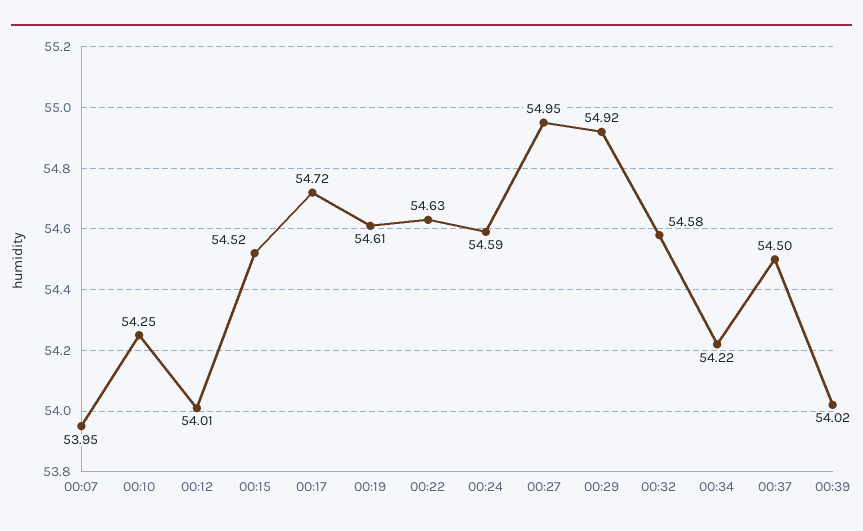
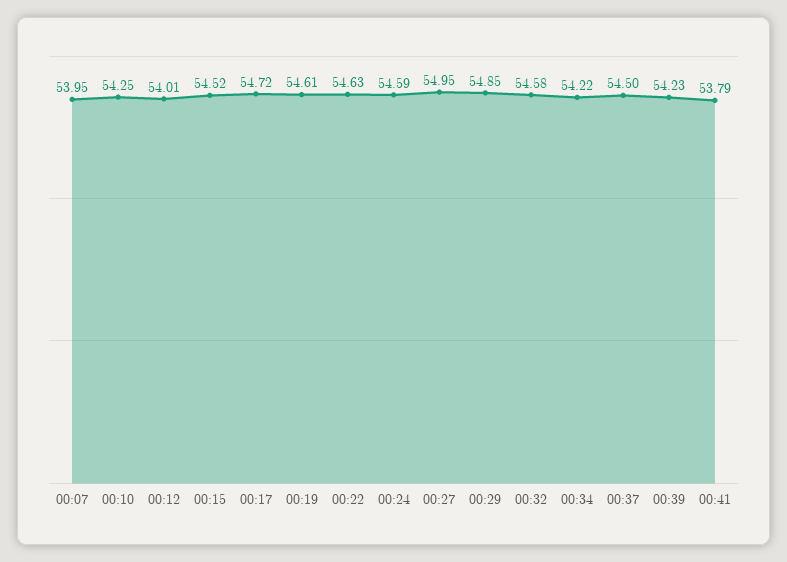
00:29: 54.92 -> 54.85
00:39: 54.02 -> 54.23
00:41: none -> 53.79

